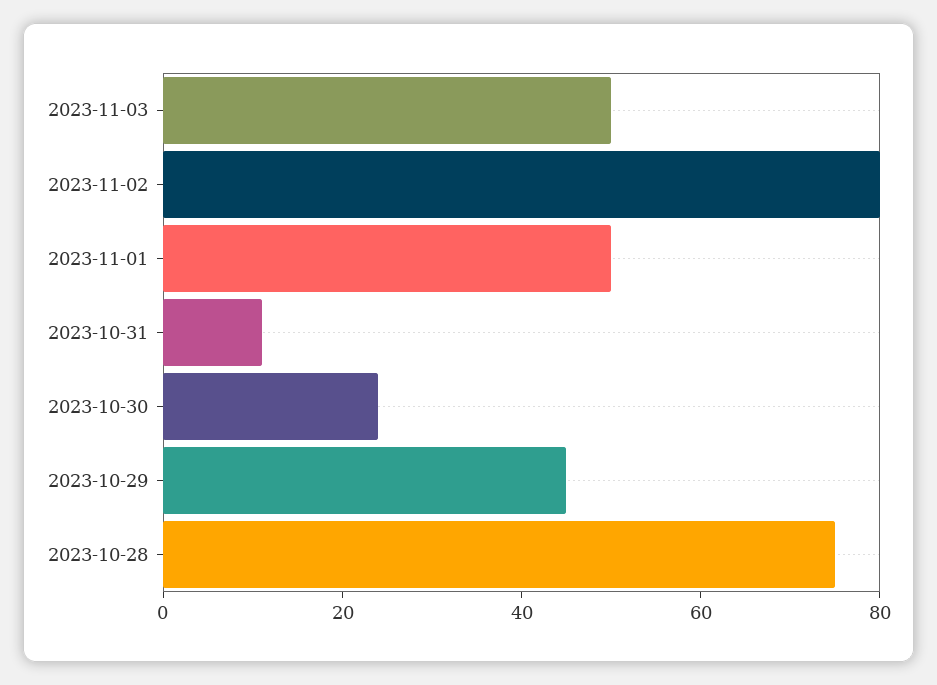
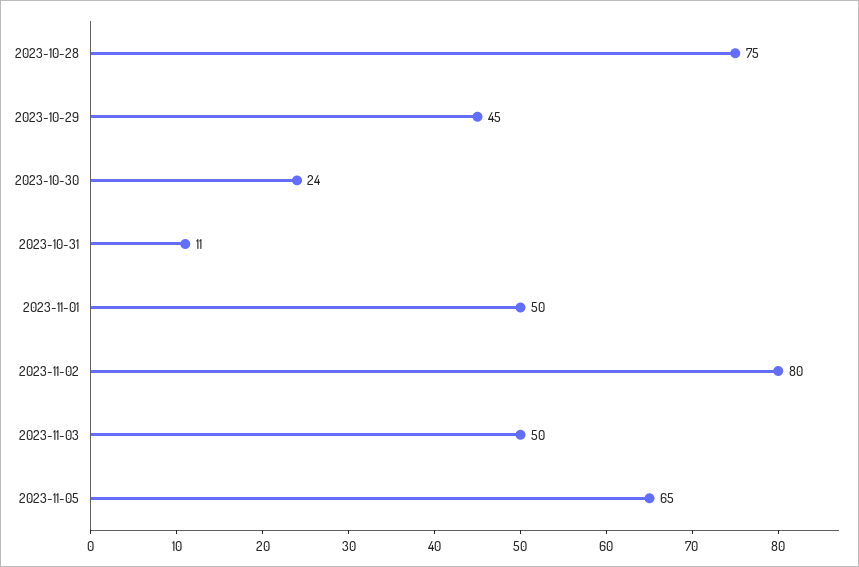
2023-11-05: none -> 65

